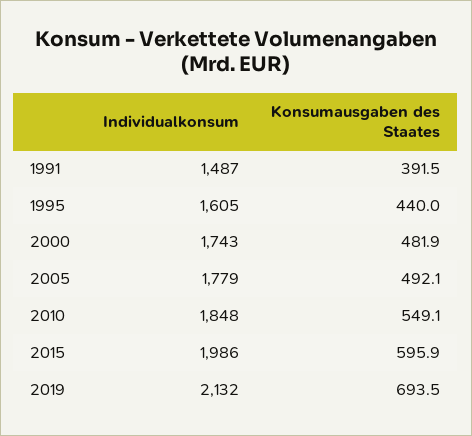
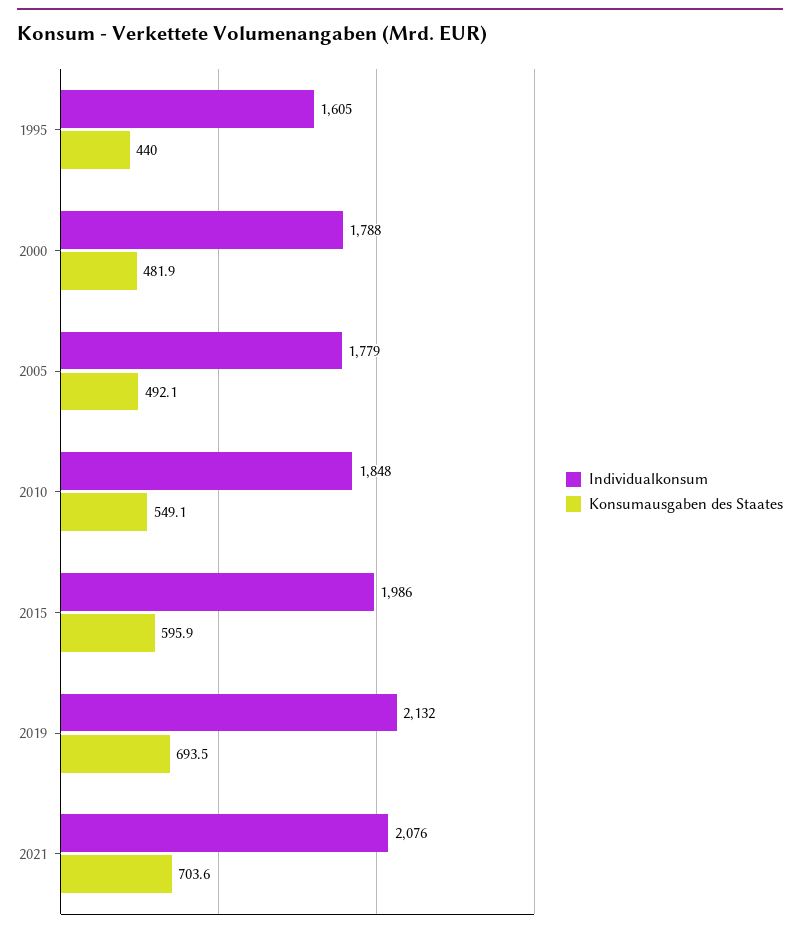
Individualkonsum, 1991: 1487 -> none
Konsumausgaben des Staates, 1991: 391.5 -> none
Individualkonsum, 2000: 1743 -> 1788
Individualkonsum, 2021: none -> 2076
Konsumausgaben des Staates, 2021: none -> 703.6

